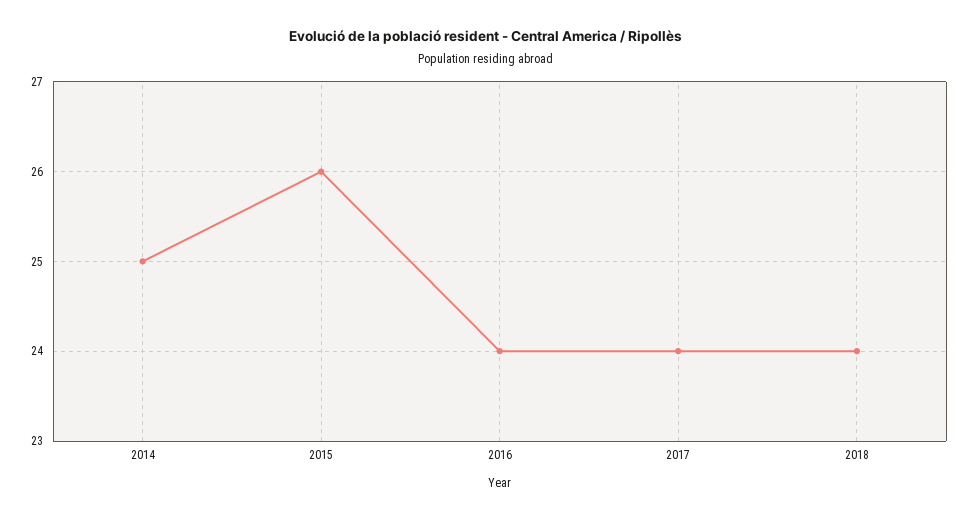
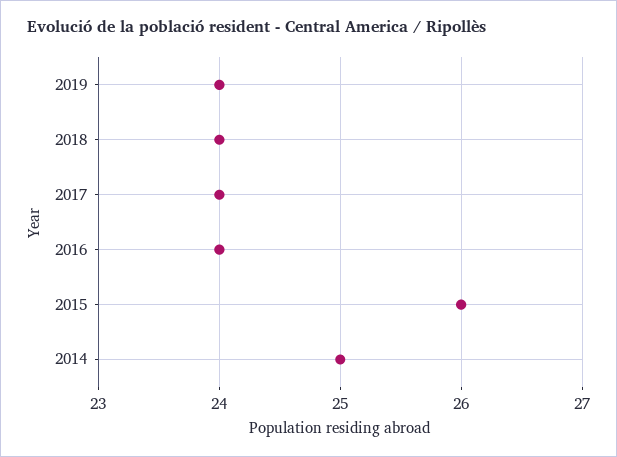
2019: none -> 24

